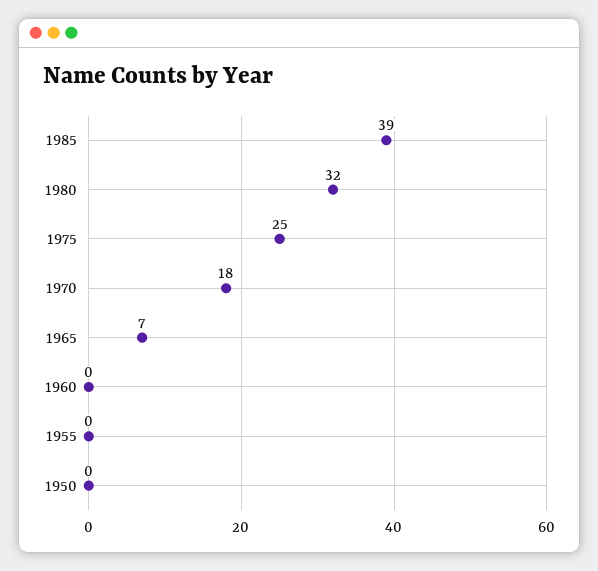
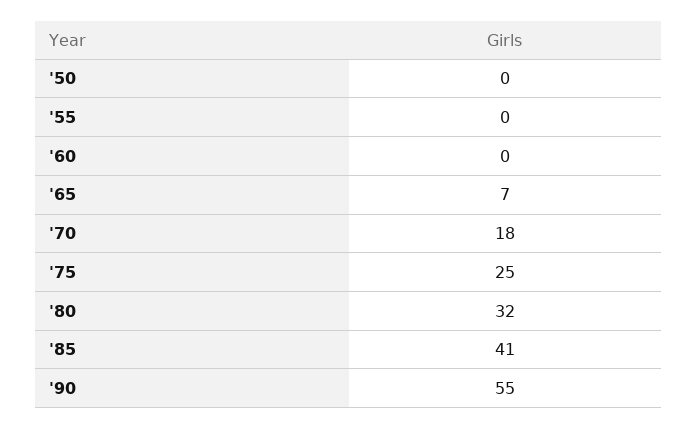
1985: 39 -> 41
'90: none -> 55

